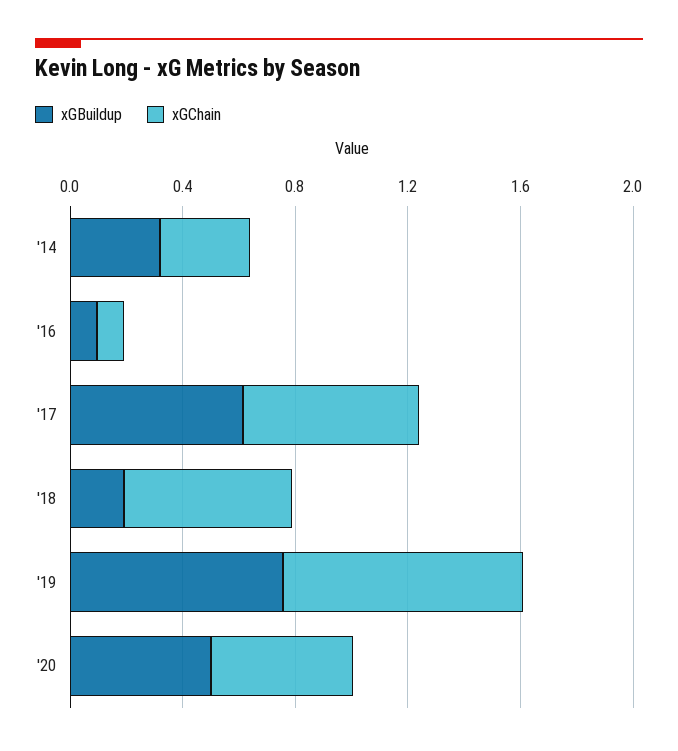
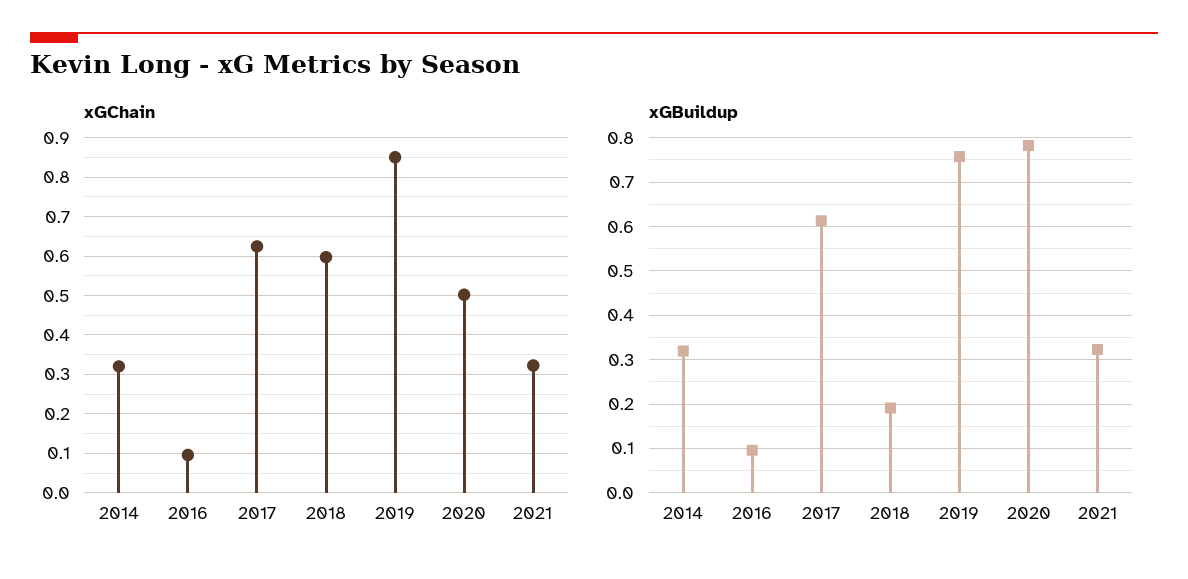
xGBuildup, '20: 0.5 -> 0.78
xGChain, 2021: none -> 0.32
xGBuildup, 2021: none -> 0.32

